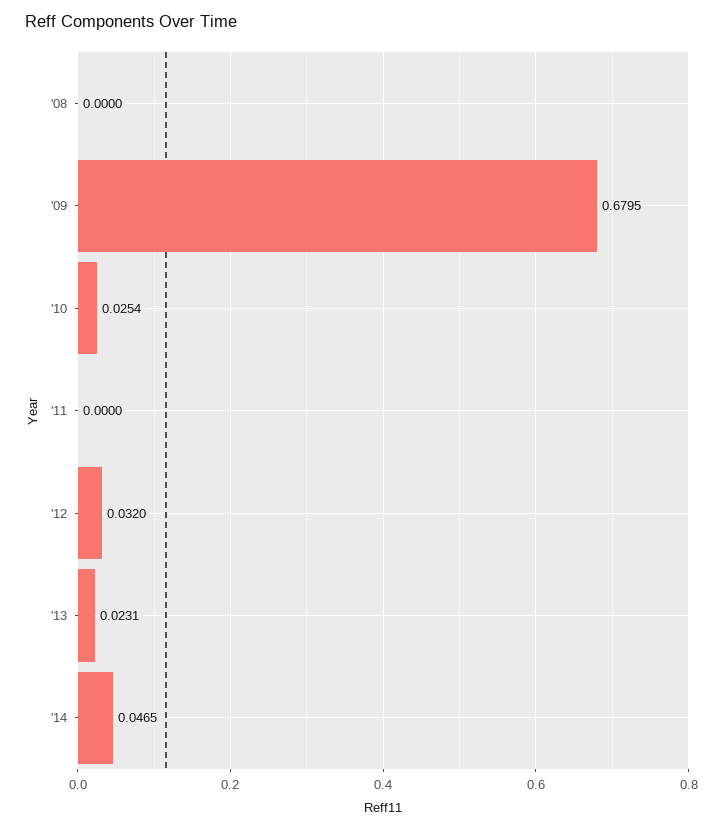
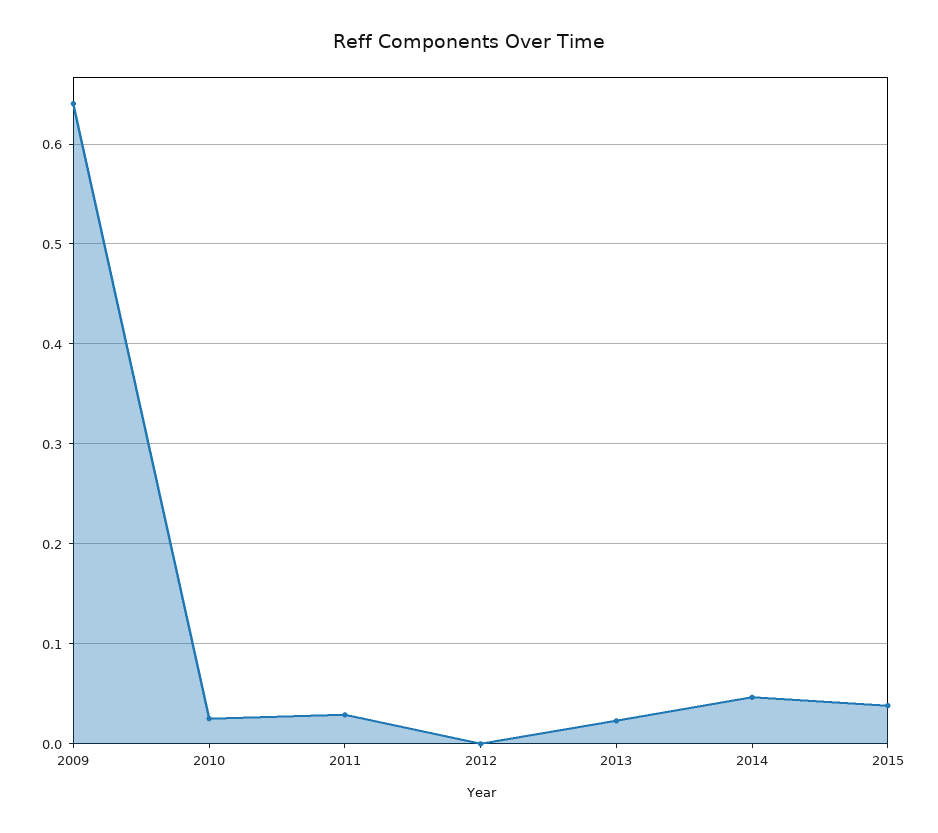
'08: 0 -> none
'09: 0.6795 -> 0.64
'11: 0 -> 0.03
'12: 0.032 -> 0
2015: none -> 0.04

